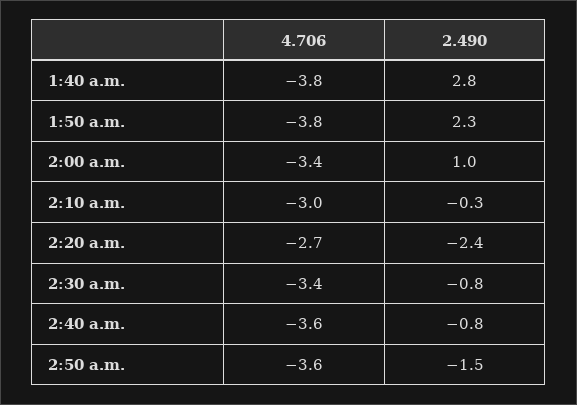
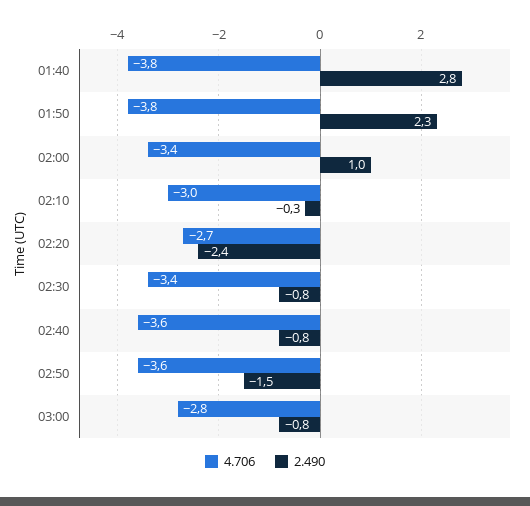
4.706, 03:00: none -> -2.8
2.490, 03:00: none -> -0.8

